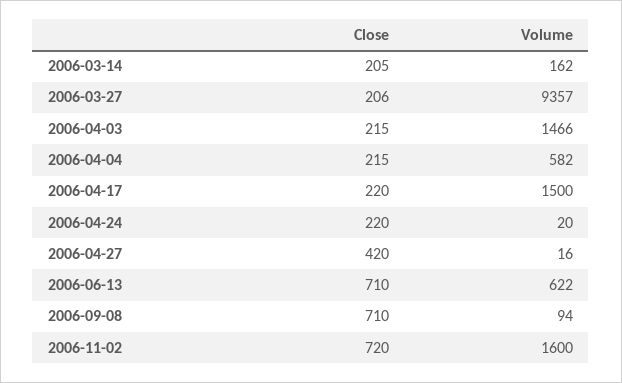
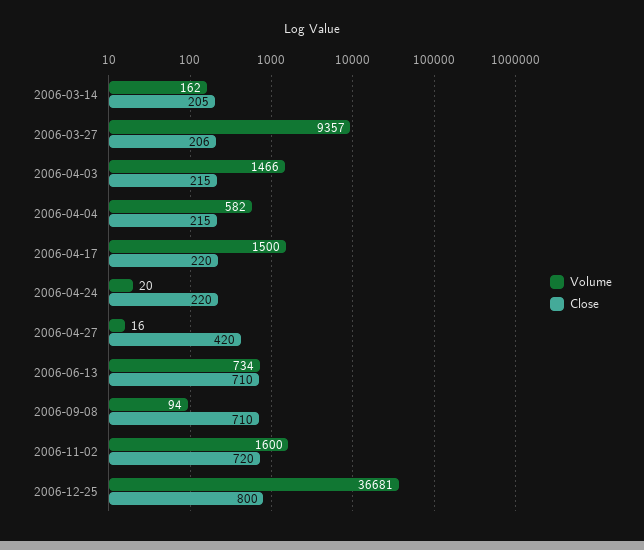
Volume, 2006-06-13: 622 -> 734
Volume, 2006-12-25: none -> 36681
Close, 2006-12-25: none -> 800

